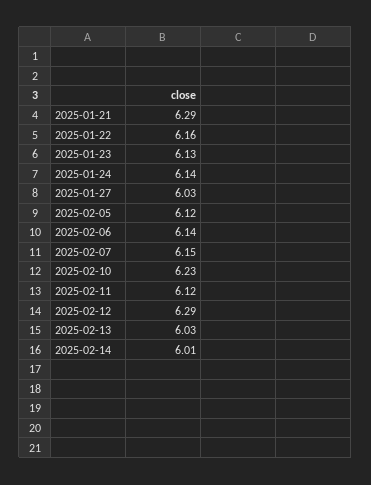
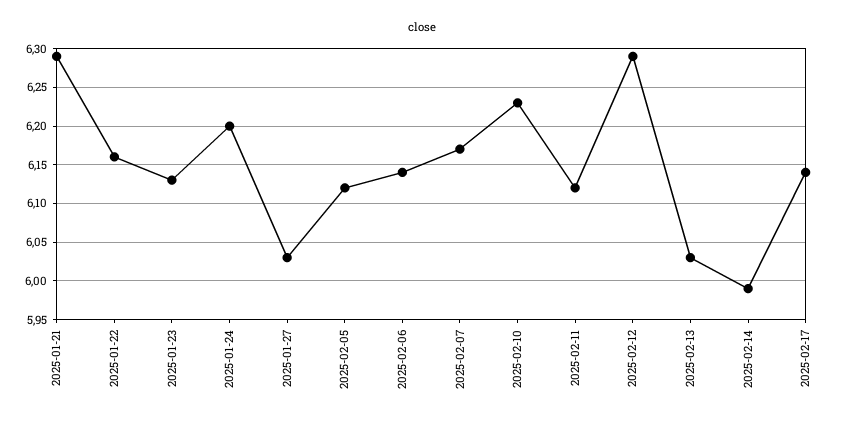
2025-01-24: 6.14 -> 6.2
2025-02-07: 6.15 -> 6.17
2025-02-14: 6.01 -> 5.99
2025-02-17: none -> 6.14

